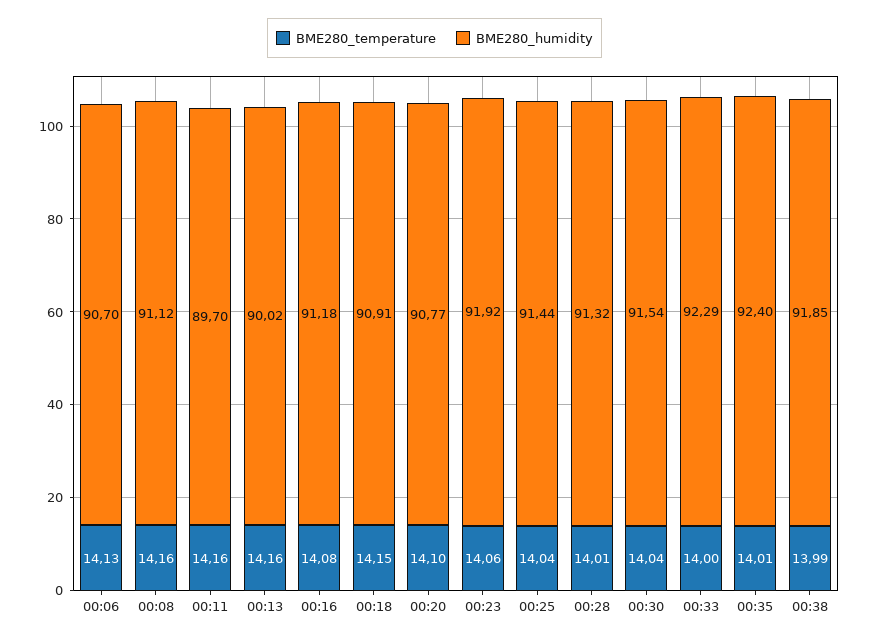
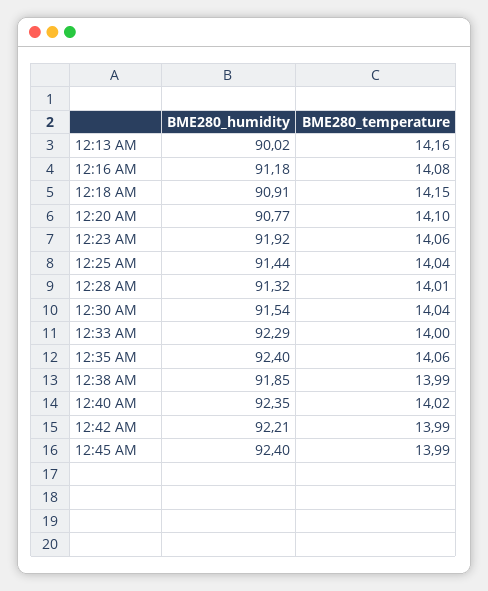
BME280_temperature, 00:06: 14.13 -> none
BME280_humidity, 00:06: 90.7 -> none
BME280_temperature, 00:08: 14.16 -> none
BME280_humidity, 00:08: 91.12 -> none
BME280_temperature, 00:11: 14.16 -> none
BME280_humidity, 00:11: 89.7 -> none
BME280_temperature, 00:35: 14.01 -> 14.06
BME280_humidity, 12:40 AM: none -> 92.35
BME280_temperature, 12:40 AM: none -> 14.02
BME280_humidity, 12:42 AM: none -> 92.21
BME280_temperature, 12:42 AM: none -> 13.99
BME280_humidity, 12:45 AM: none -> 92.4
BME280_temperature, 12:45 AM: none -> 13.99

